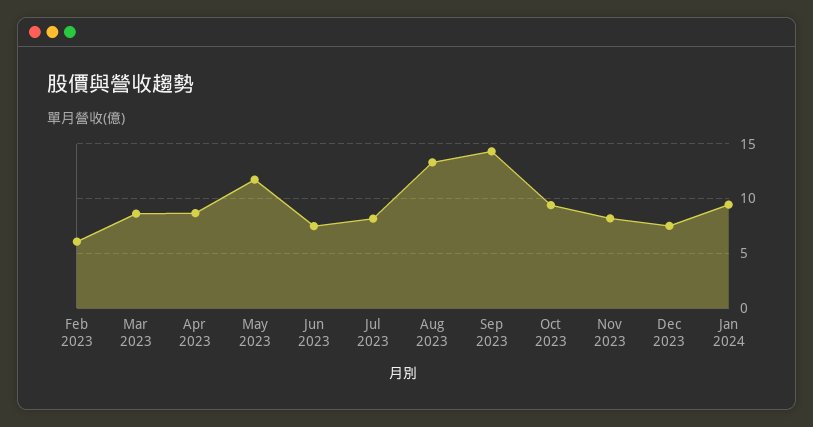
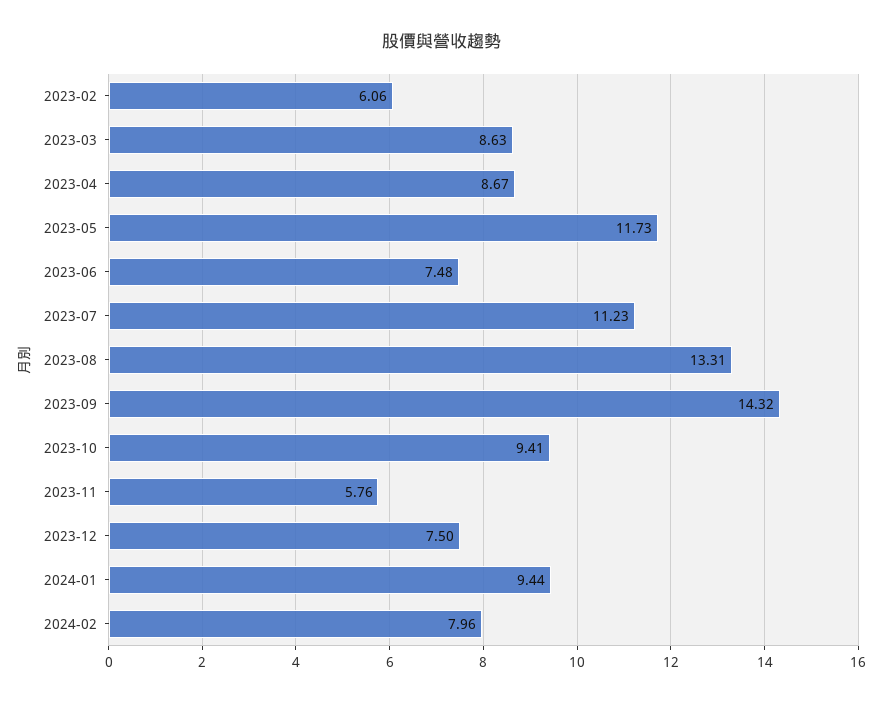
Jul 2023: 8 -> 11.23
Nov 2023: 8 -> 5.76
2024-02: none -> 7.96

